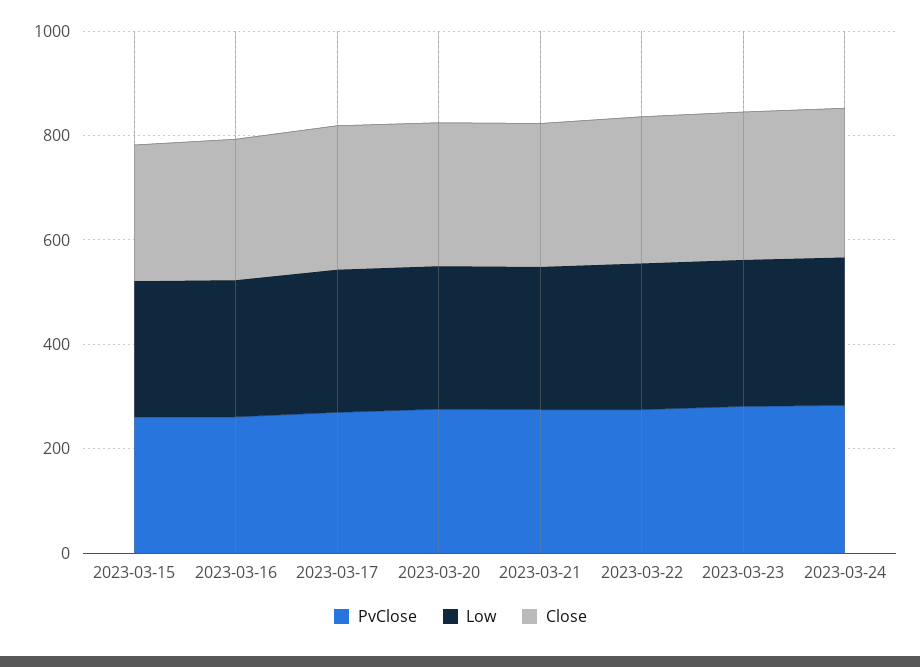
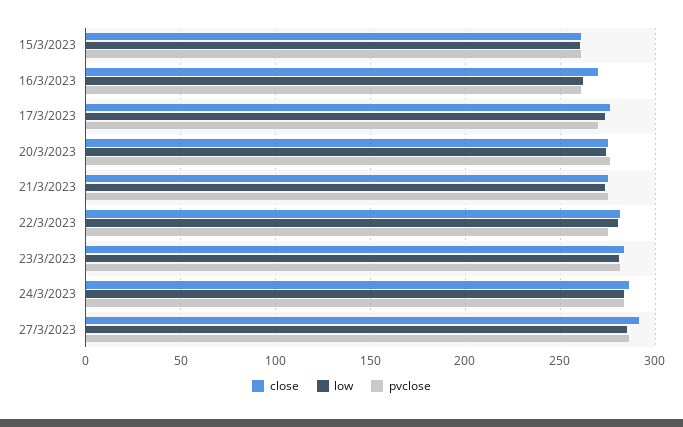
Close, 27/3/2023: none -> 290
Low, 27/3/2023: none -> 285
PvClose, 27/3/2023: none -> 285

